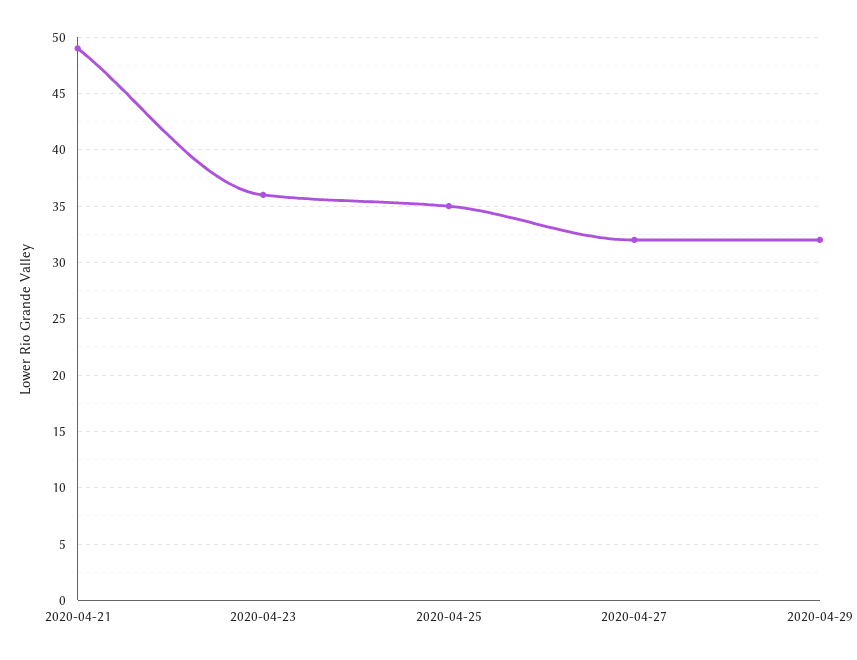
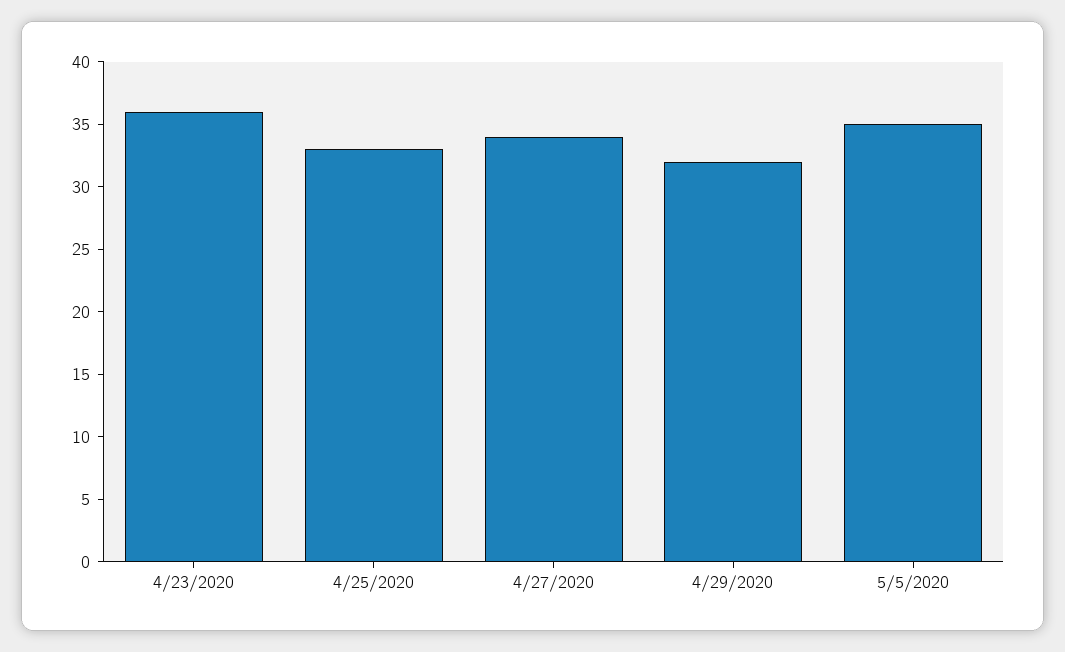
2020-04-21: 49 -> none
2020-04-25: 35 -> 33
2020-04-27: 32 -> 34
5/5/2020: none -> 35

